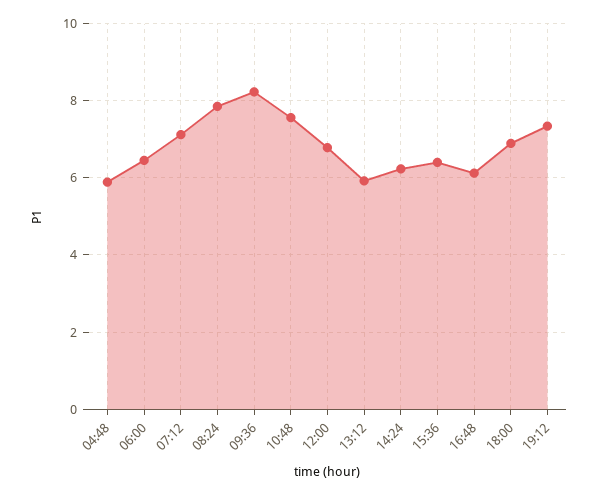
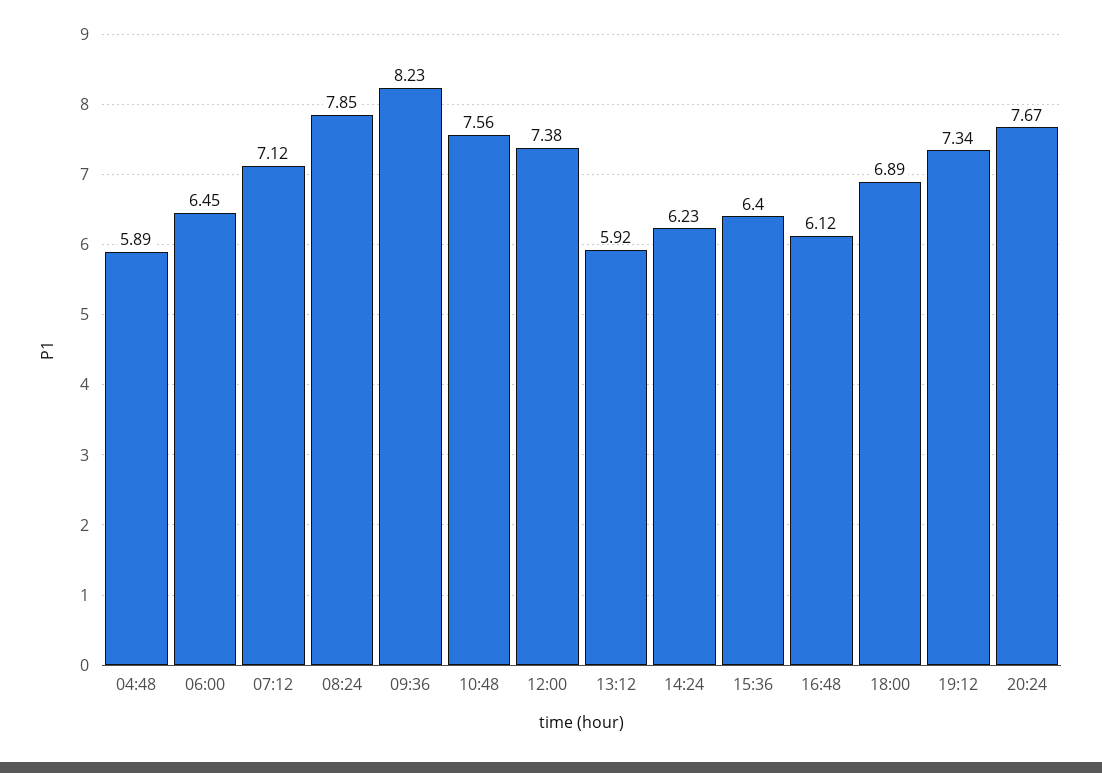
12:00: 6.8 -> 7.38
20:24: none -> 7.67

